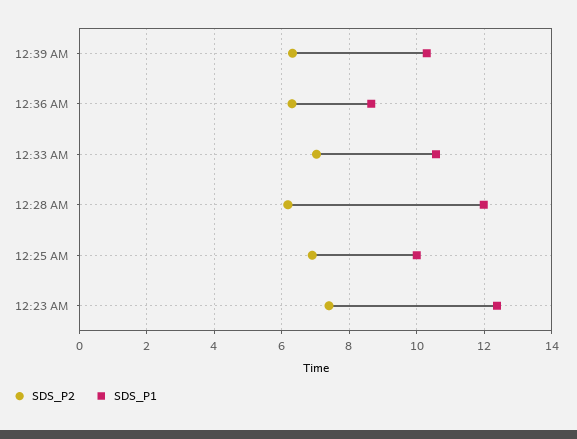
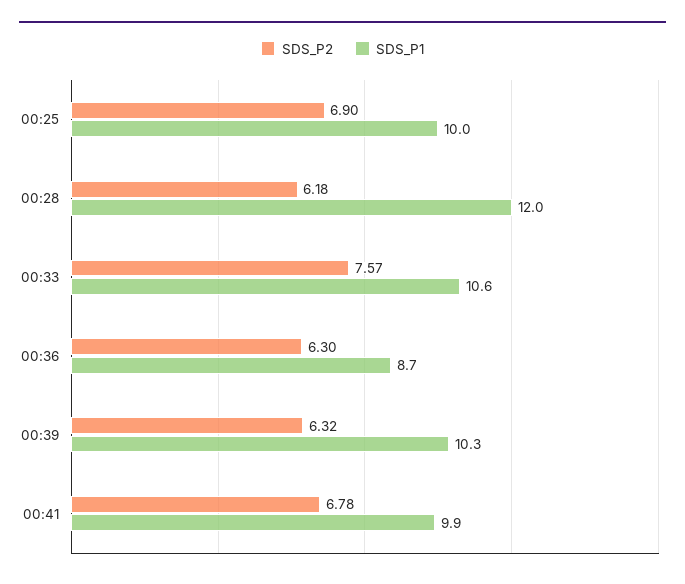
SDS_P2, 12:33 AM: 7 -> 7.57
SDS_P2, 12:23 AM: 7.4 -> none
SDS_P1, 12:23 AM: 12.4 -> none
SDS_P2, 00:41: none -> 6.78
SDS_P1, 00:41: none -> 9.9

